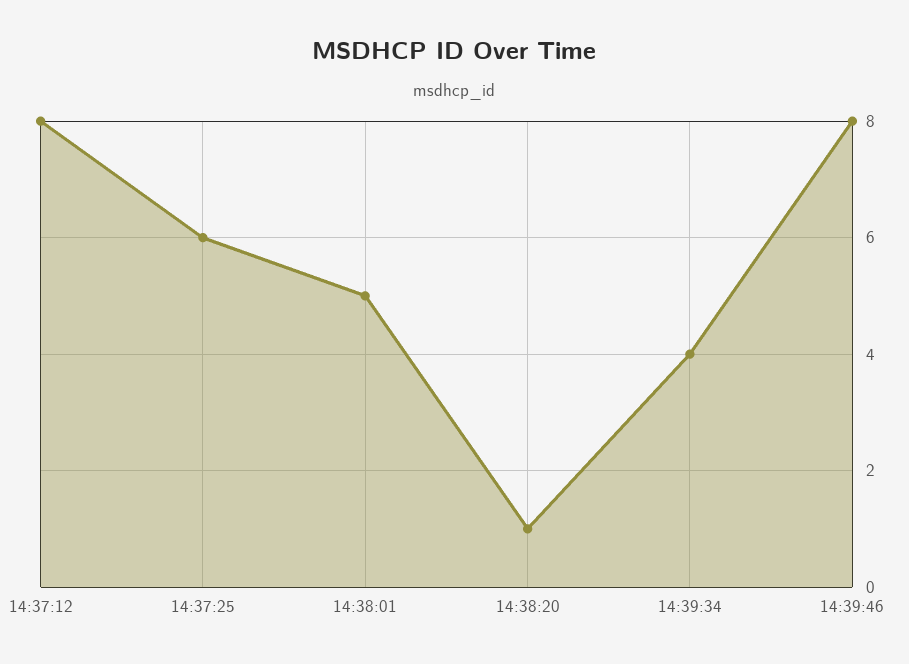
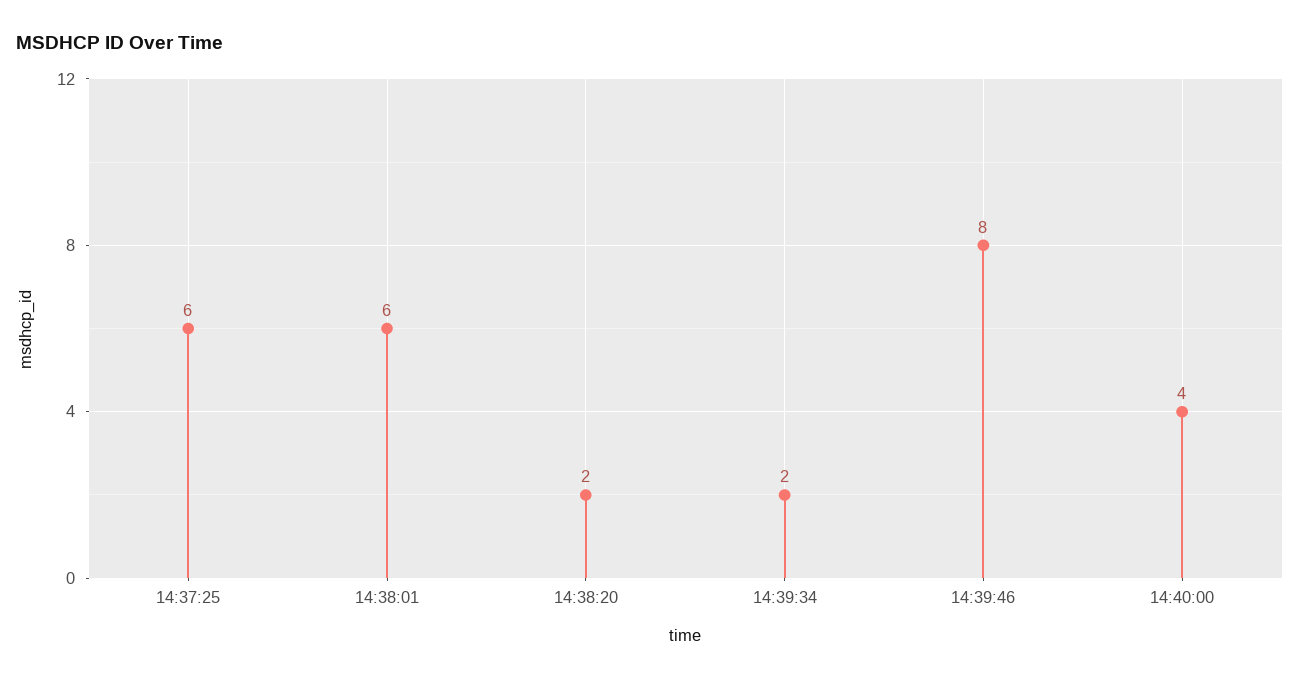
14:37:12: 8 -> none
14:38:01: 5 -> 6
14:38:20: 1 -> 2
14:39:34: 4 -> 2
14:40:00: none -> 4

